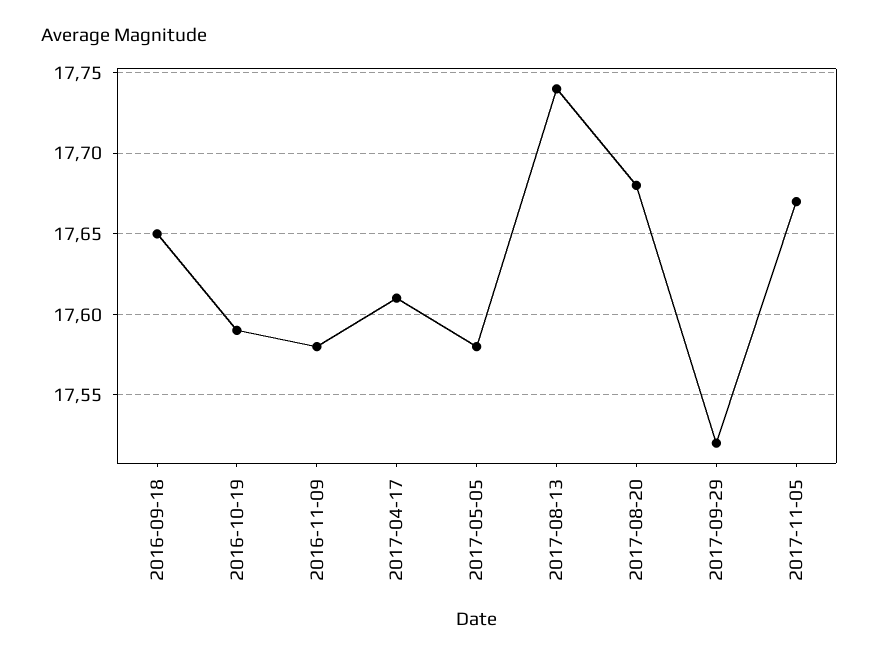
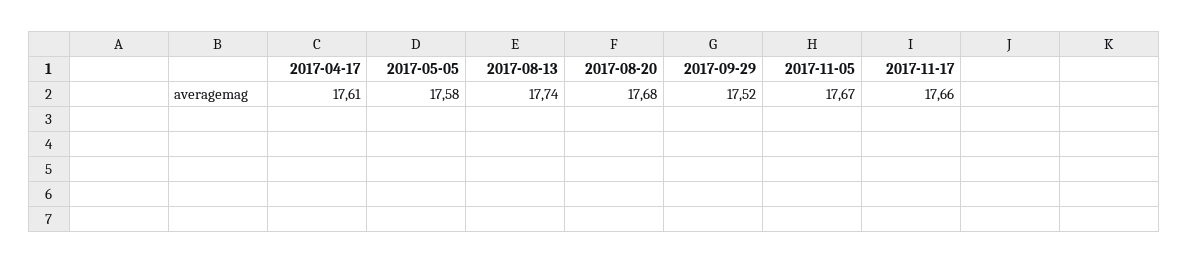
2016-09-18: 17.65 -> none
2016-10-19: 17.59 -> none
2016-11-09: 17.58 -> none
2017-11-17: none -> 17.66

